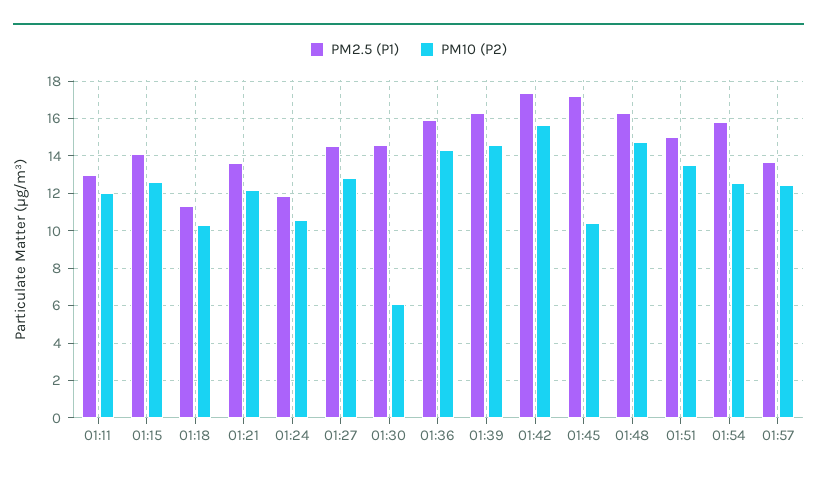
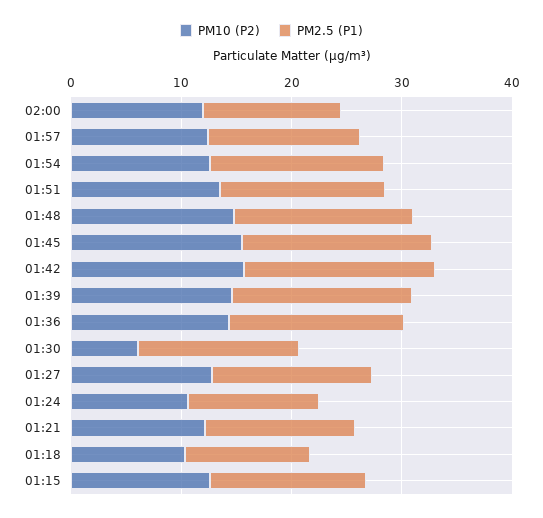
PM2.5 (P1), 01:11: 13 -> none
PM10 (P2), 01:11: 12 -> none
PM10 (P2), 01:45: 10.5 -> 16
PM10 (P2), 02:00: none -> 12
PM2.5 (P1), 02:00: none -> 12

